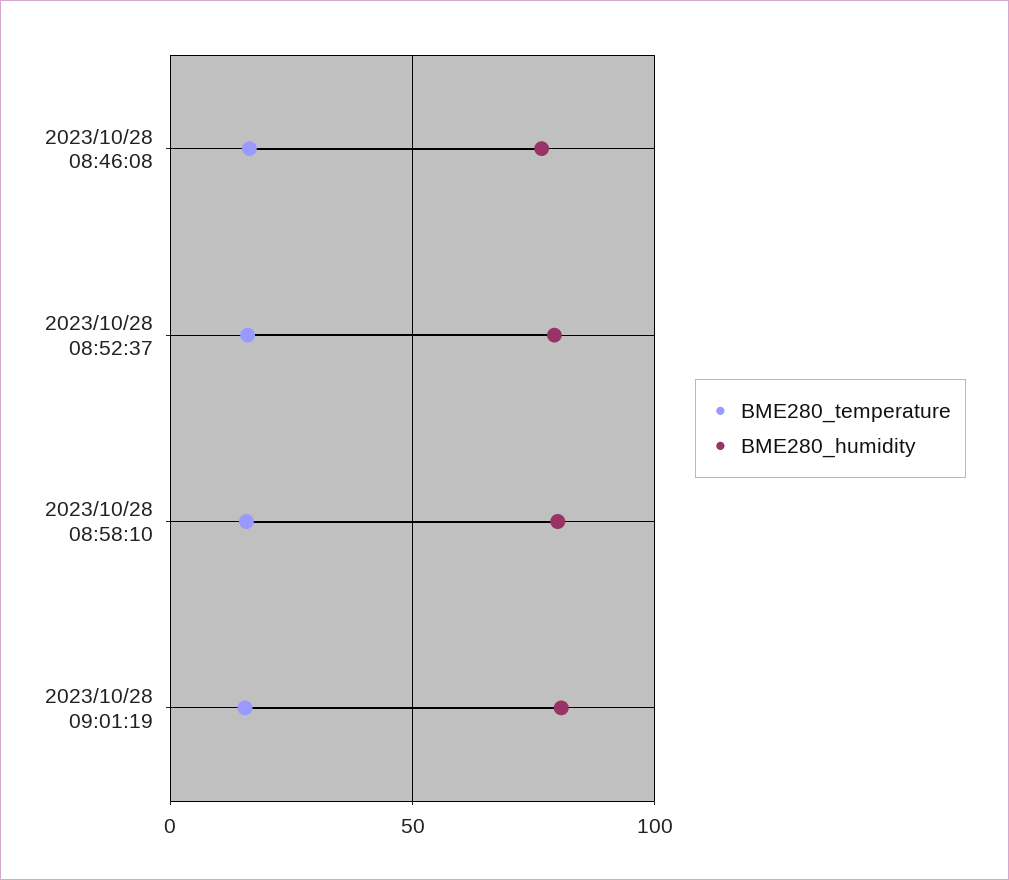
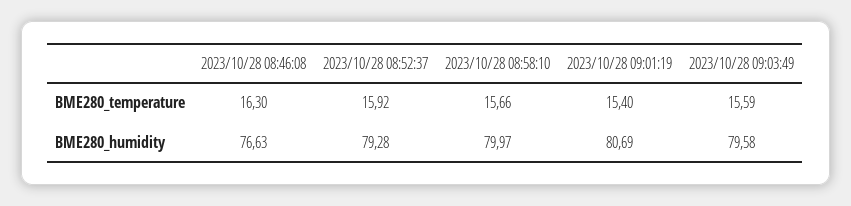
BME280_temperature, 2023/10/28 09:03:49: none -> 15.59
BME280_humidity, 2023/10/28 09:03:49: none -> 79.58

